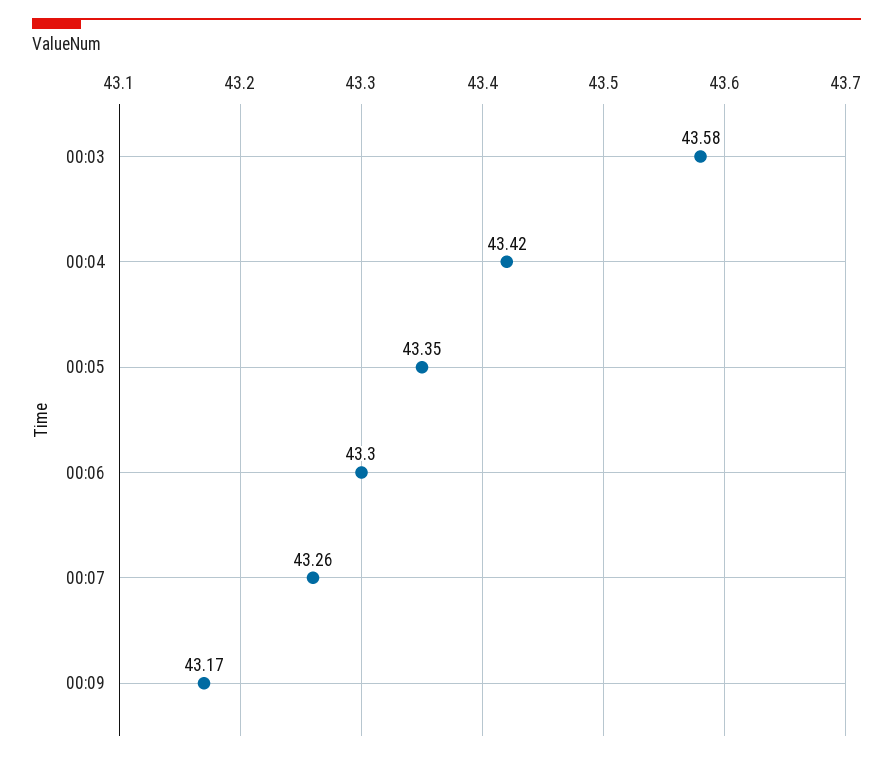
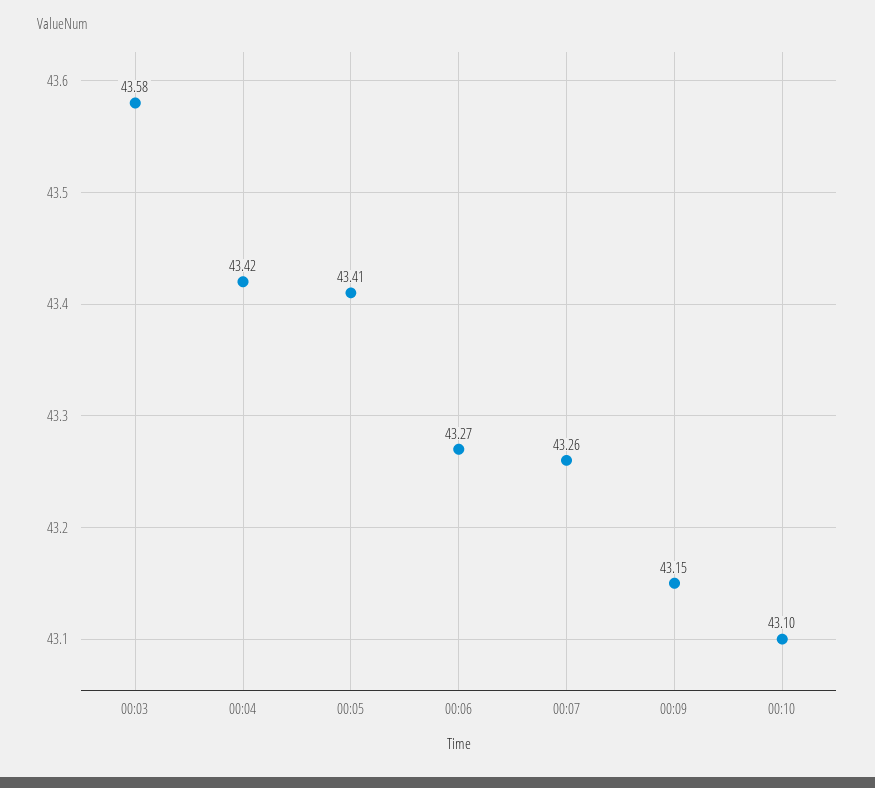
00:05: 43.35 -> 43.41
00:06: 43.3 -> 43.27
00:09: 43.17 -> 43.15
00:10: none -> 43.1

